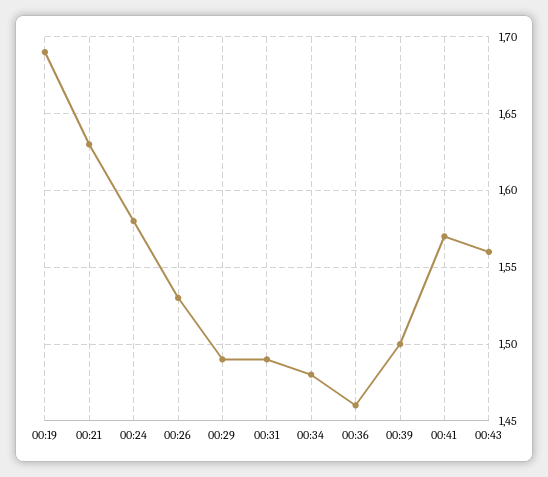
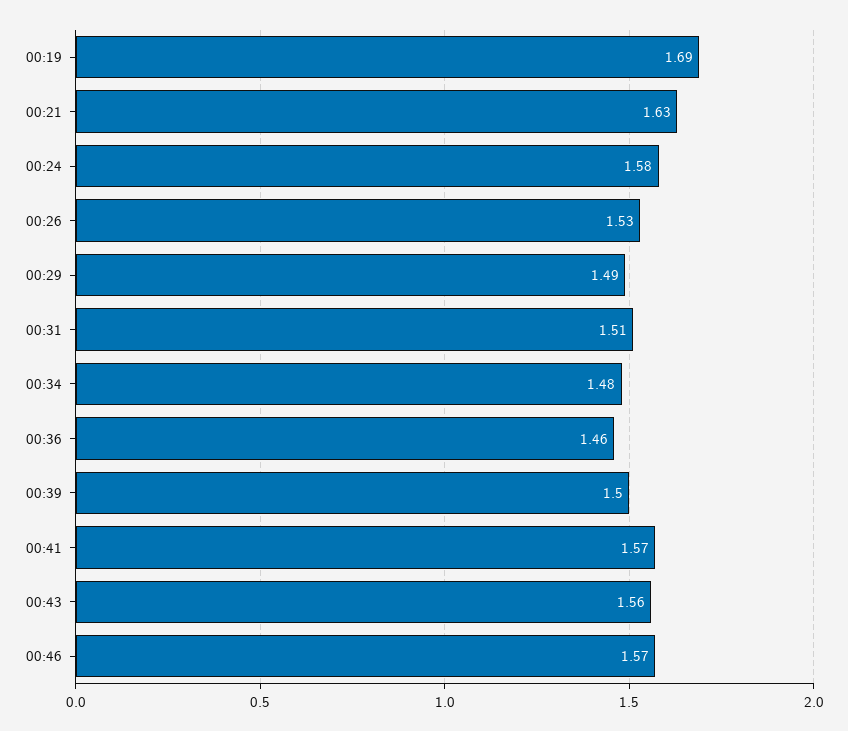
00:31: 1.49 -> 1.51
00:46: none -> 1.57

